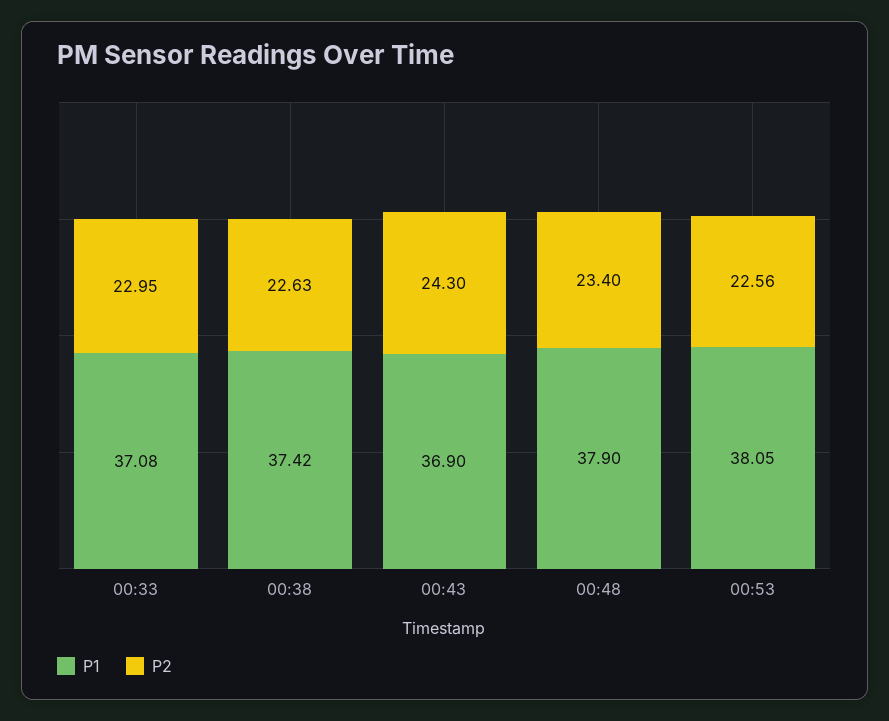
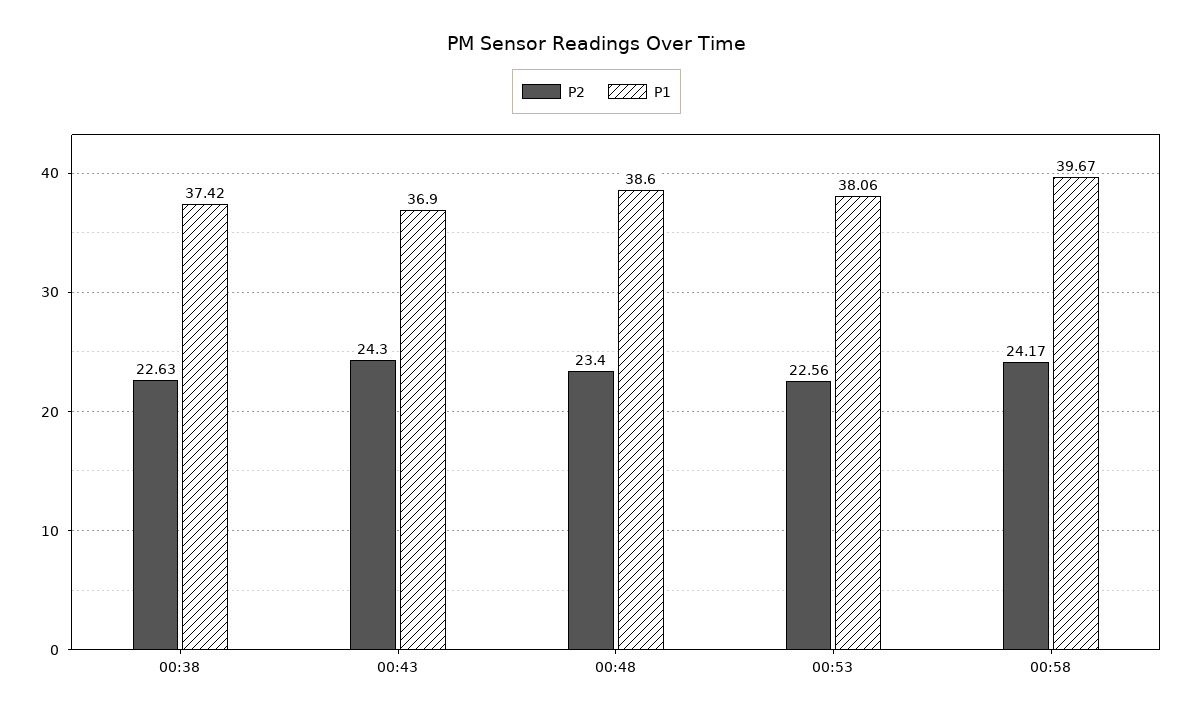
P1, 00:33: 37.08 -> none
P2, 00:33: 22.95 -> none
P1, 00:48: 37.9 -> 38.6
P1, 00:53: 38.05 -> 38.06
P2, 00:58: none -> 24.17
P1, 00:58: none -> 39.67

